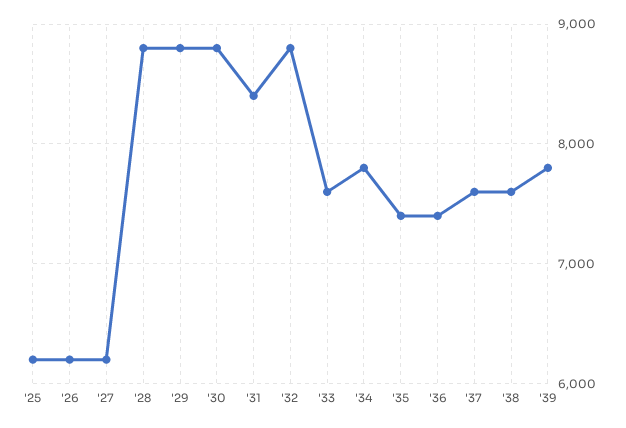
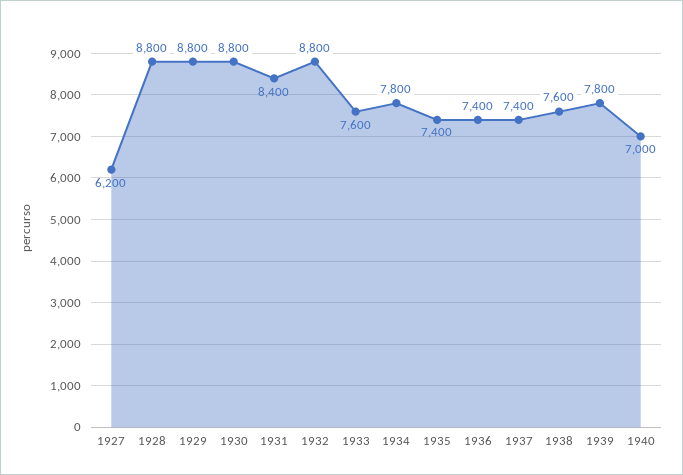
'25: 6200 -> none
'26: 6200 -> none
'37: 7600 -> 7400
1940: none -> 7000

